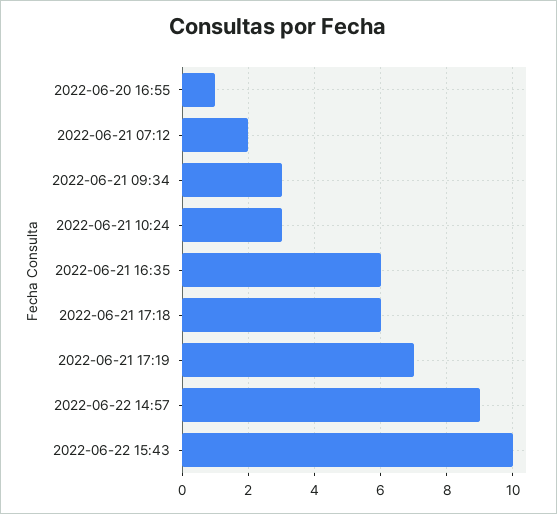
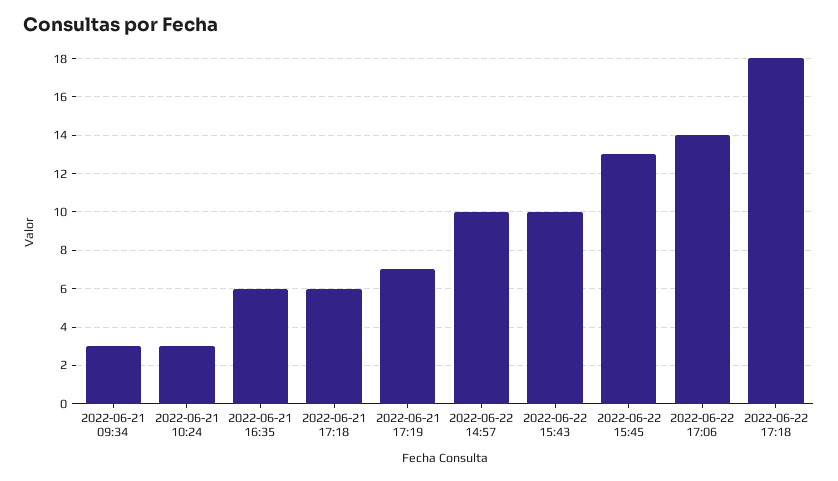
2022-06-20 16:55: 1 -> none
2022-06-21 07:12: 2 -> none
2022-06-22 14:57: 9 -> 10
2022-06-22 15:45: none -> 13
2022-06-22 17:06: none -> 14
2022-06-22 17:18: none -> 18

